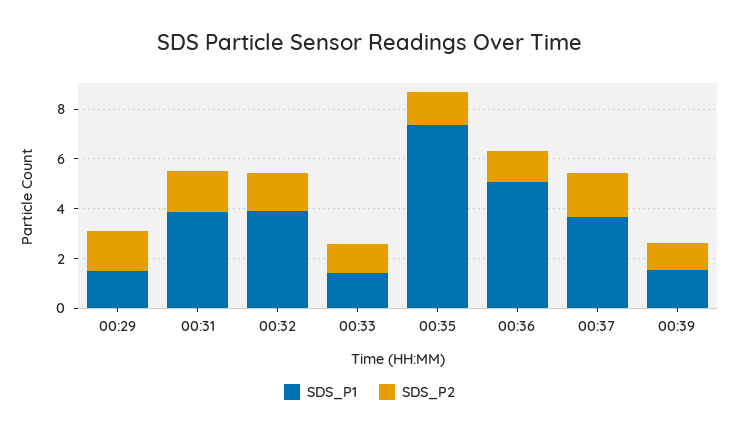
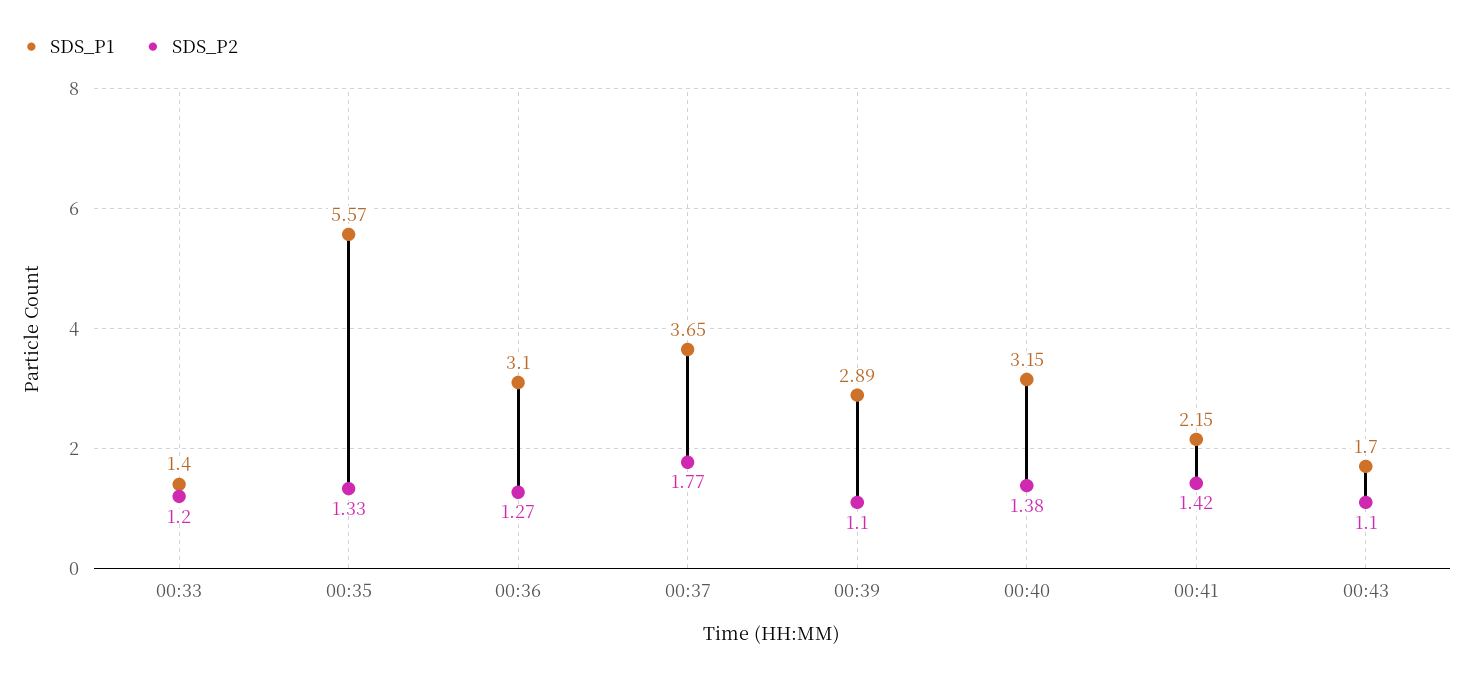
SDS_P1, 00:29: 1.5 -> none
SDS_P2, 00:29: 1.5 -> none
SDS_P1, 00:31: 4 -> none
SDS_P2, 00:31: 1.5 -> none
SDS_P1, 00:32: 4 -> none
SDS_P2, 00:32: 1.5 -> none
SDS_P1, 00:35: 7.5 -> 5.57
SDS_P1, 00:36: 5 -> 3.1
SDS_P1, 00:39: 1.5 -> 2.89
SDS_P1, 00:40: none -> 3.15
SDS_P2, 00:40: none -> 1.38
SDS_P1, 00:41: none -> 2.15
SDS_P2, 00:41: none -> 1.42
SDS_P1, 00:43: none -> 1.7
SDS_P2, 00:43: none -> 1.1

